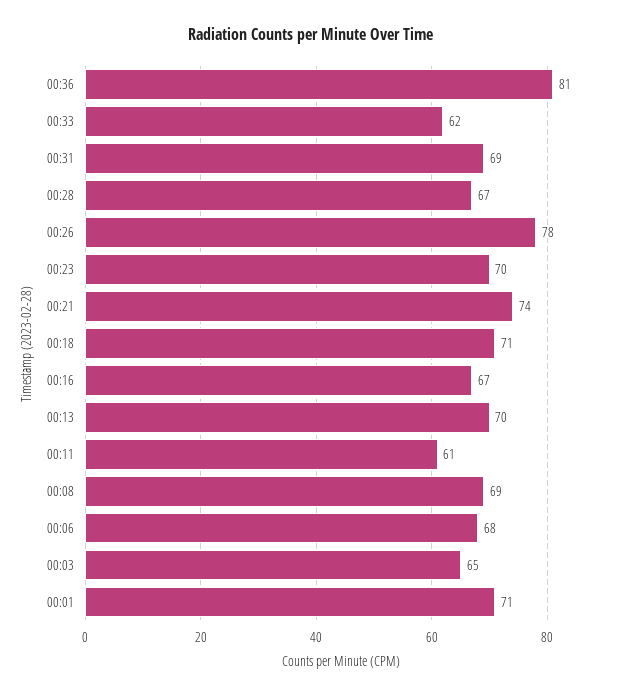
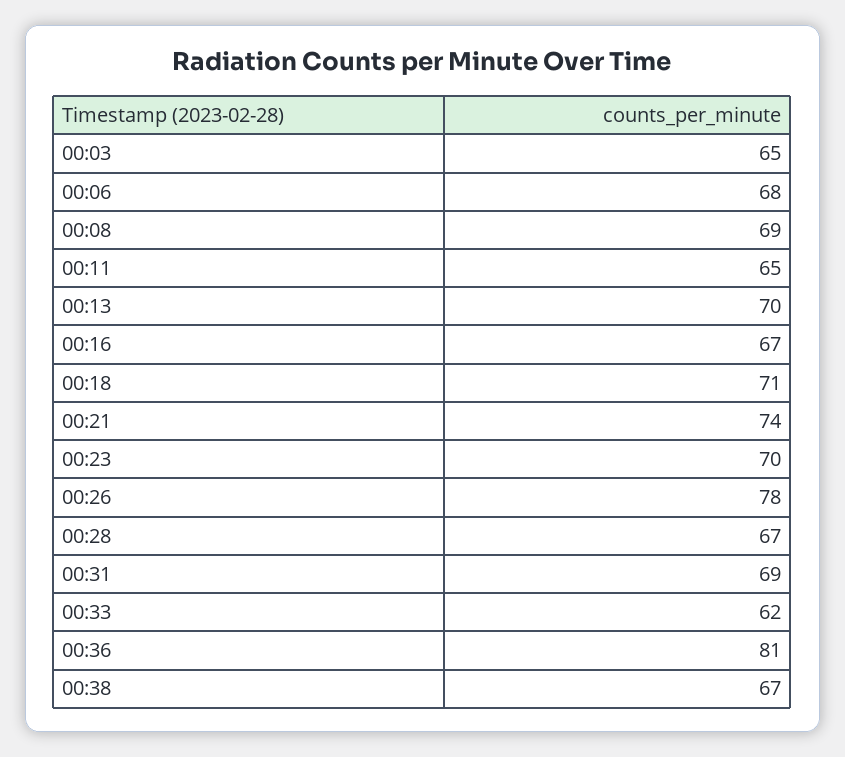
00:11: 61 -> 65
00:01: 71 -> none
00:38: none -> 67

